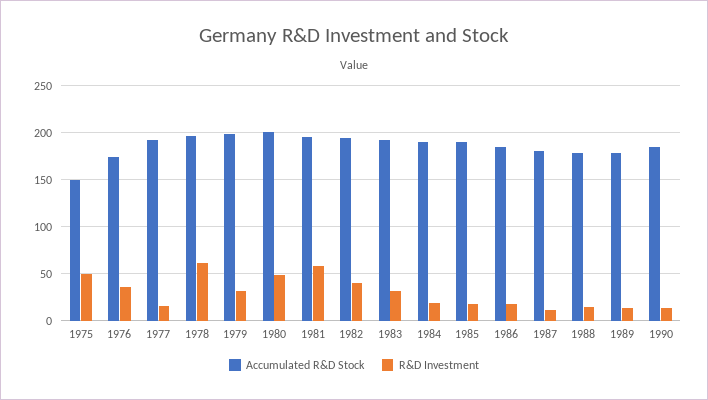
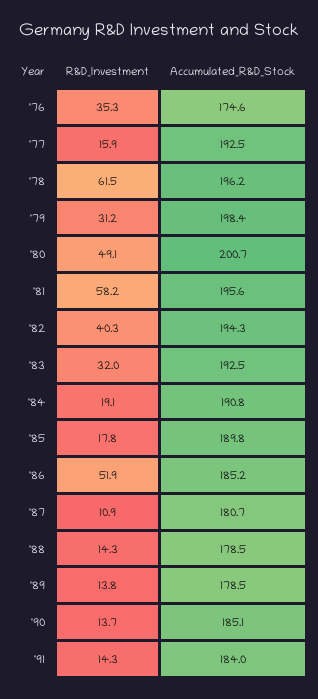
Accumulated R&D Stock, 1975: 150 -> none
R&D Investment, 1975: 50 -> none
R&D Investment, 1986: 20 -> 51.9
R&D Investment, '91: none -> 14.3
Accumulated R&D Stock, '91: none -> 184

